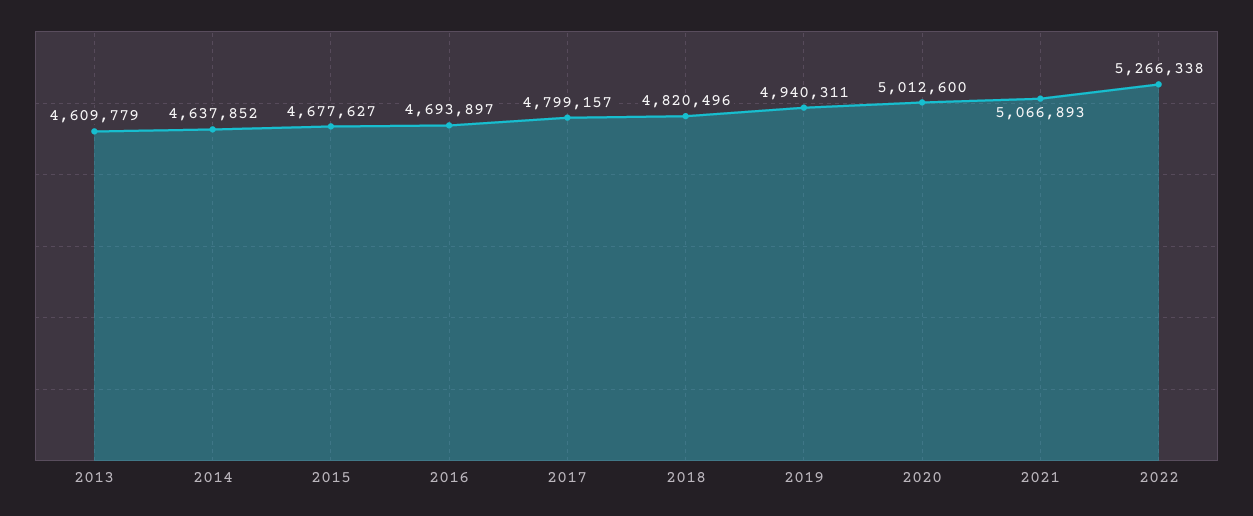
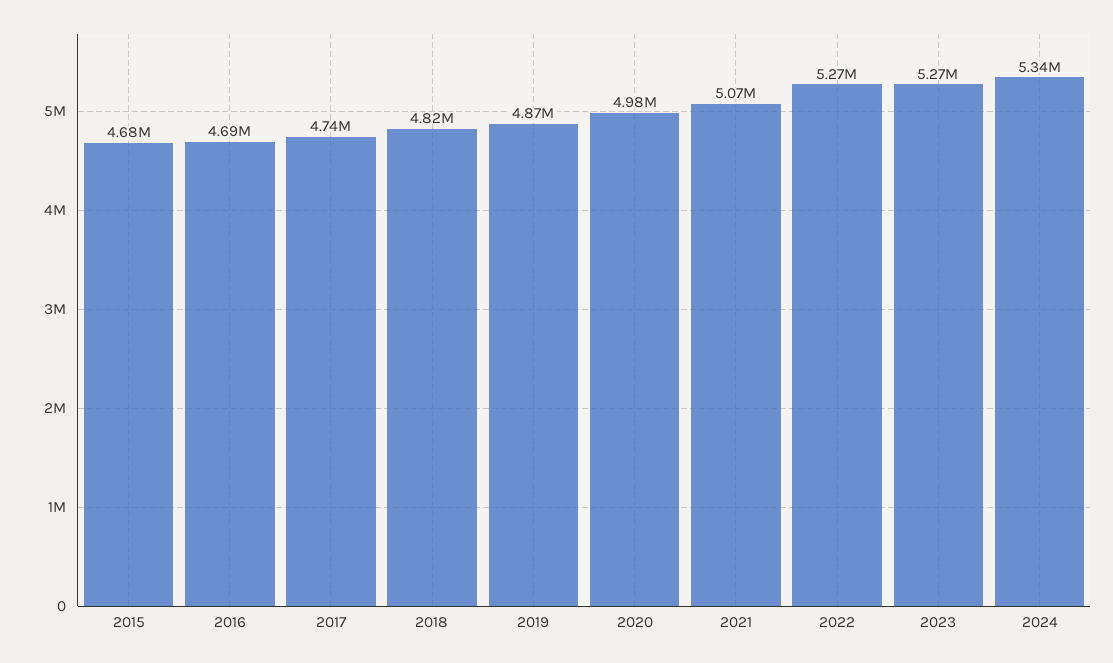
2013: 4609779 -> none
2014: 4637852 -> none
2017: 4799157 -> 4740000
2019: 4940311 -> 4870000
2020: 5012600 -> 4980000
2023: none -> 5270000
2024: none -> 5340000

